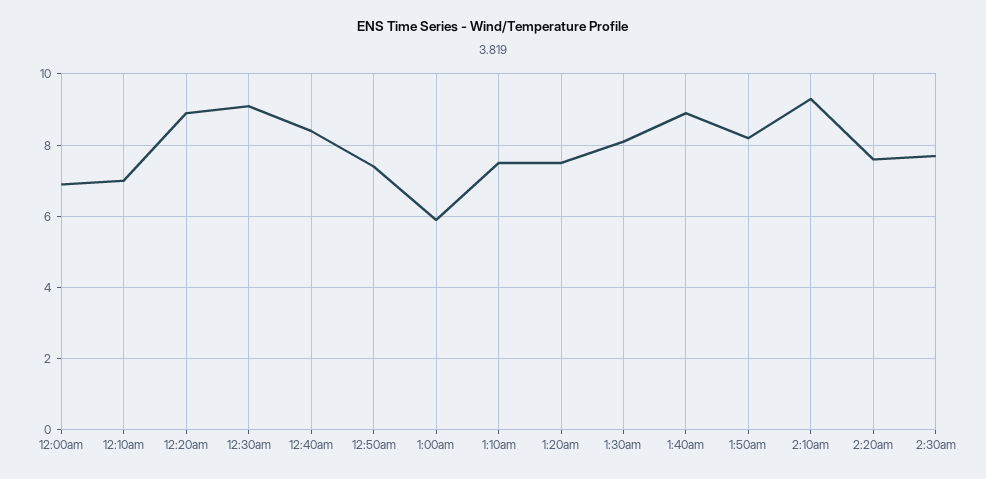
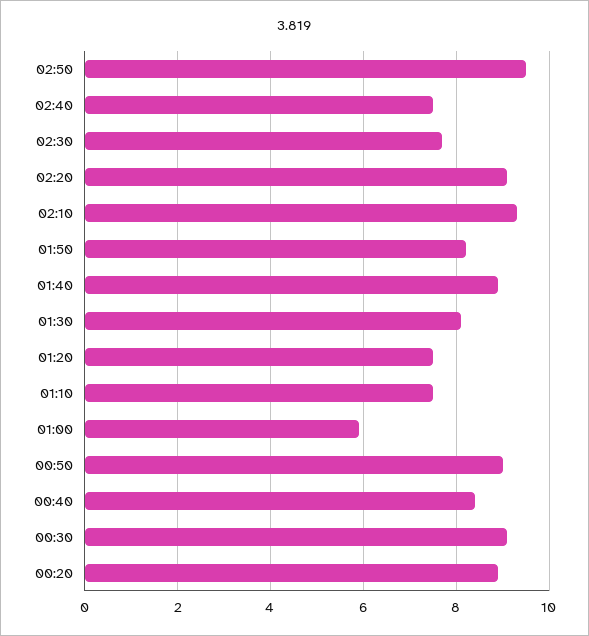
12:00am: 7 -> none
12:10am: 7 -> none
12:50am: 7.5 -> 9
2:20am: 7.5 -> 9
02:50: none -> 9.5
02:40: none -> 7.5

